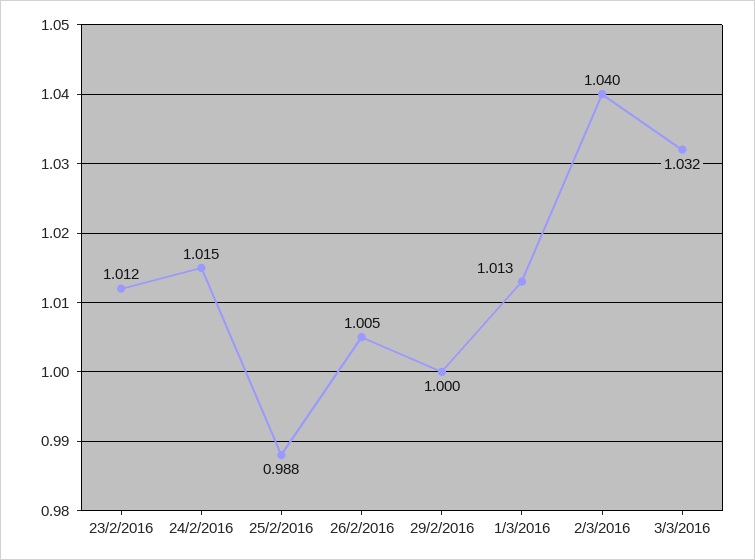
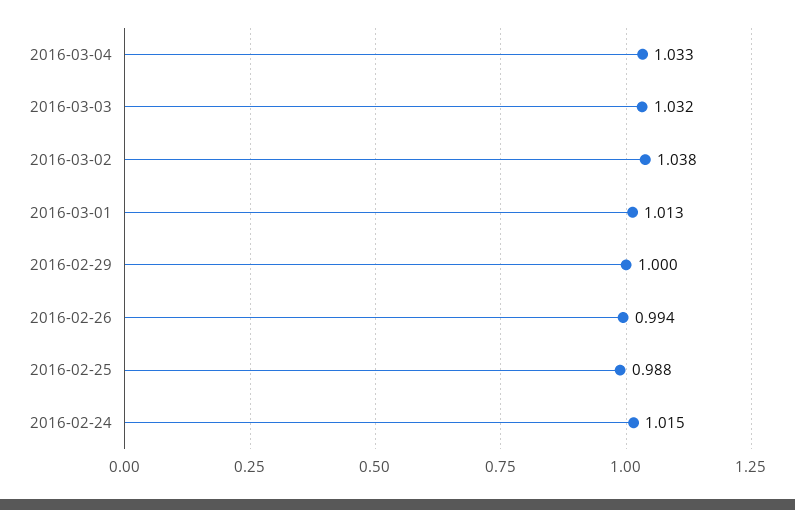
23/2/2016: 1.012 -> none
26/2/2016: 1.005 -> 0.994
2/3/2016: 1.04 -> 1.038
2016-03-04: none -> 1.033

